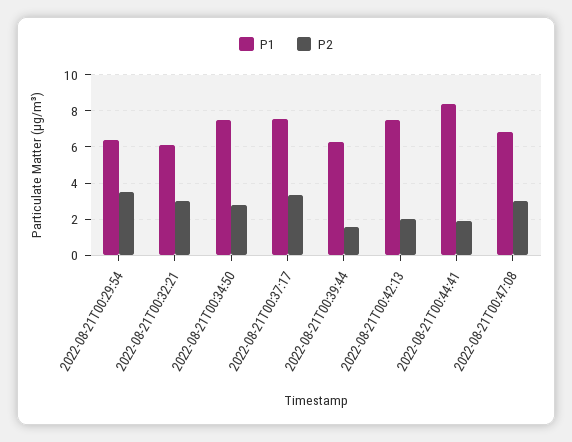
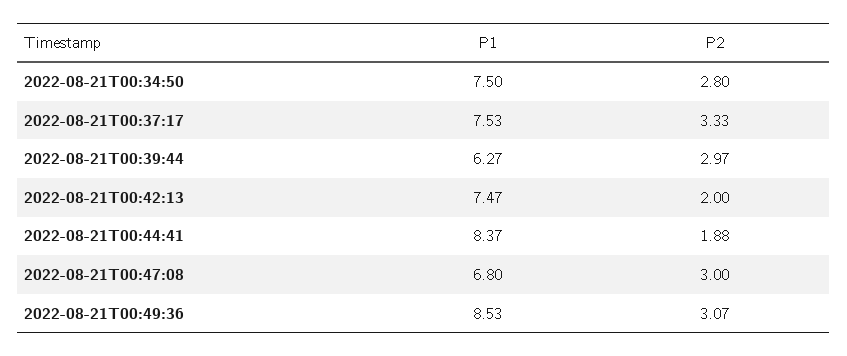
P1, 2022-08-21T00:29:54: 6.5 -> none
P2, 2022-08-21T00:29:54: 3.5 -> none
P1, 2022-08-21T00:32:21: 6 -> none
P2, 2022-08-21T00:32:21: 3 -> none
P2, 2022-08-21T00:39:44: 1.5 -> 2.97
P1, 2022-08-21T00:49:36: none -> 8.53
P2, 2022-08-21T00:49:36: none -> 3.07

